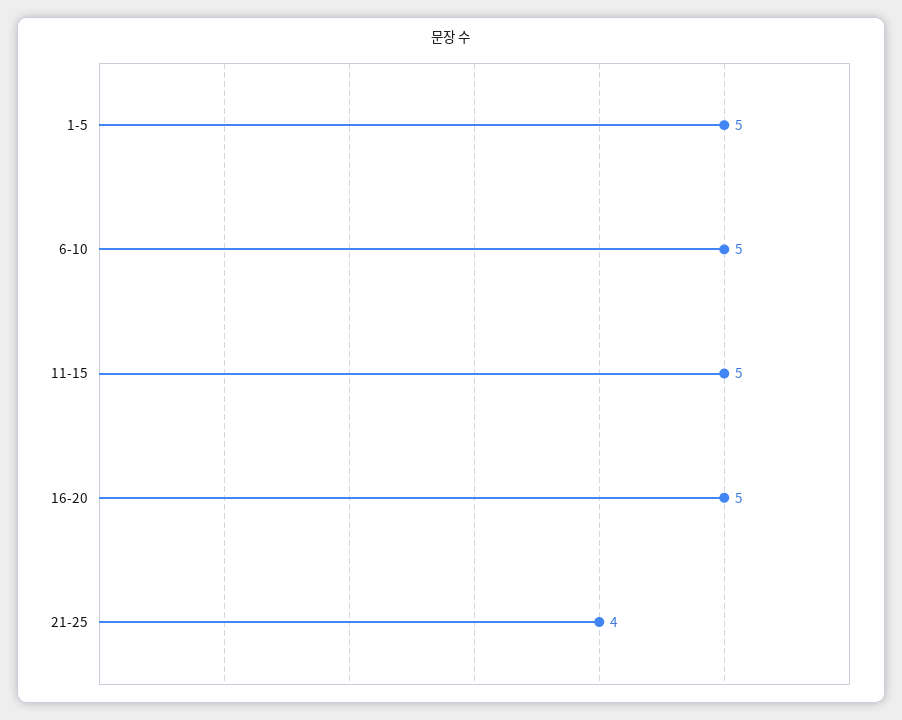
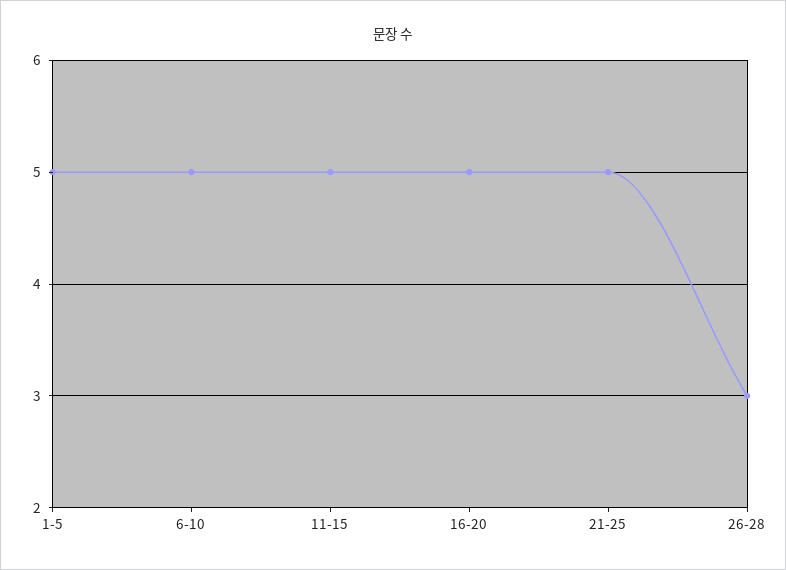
21-25: 4 -> 5
26-28: none -> 3

